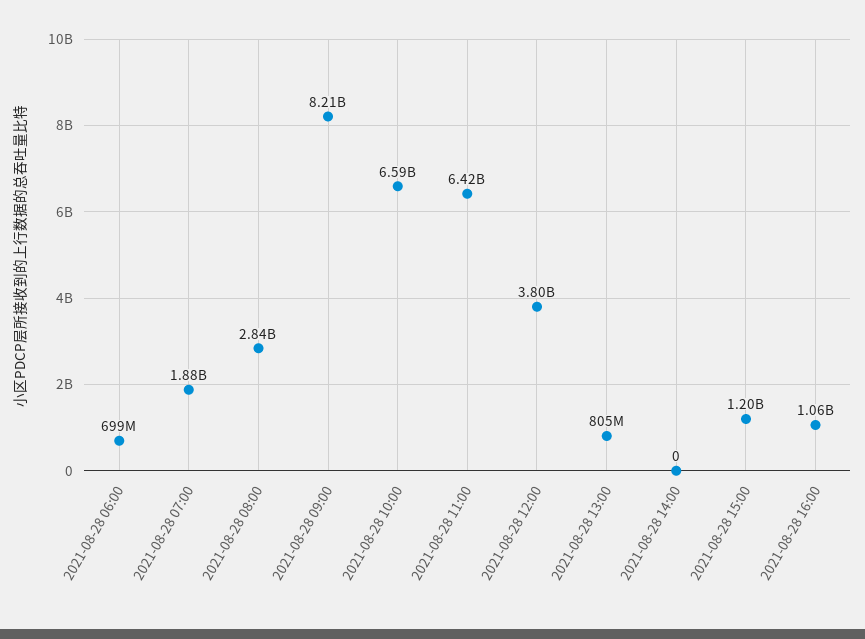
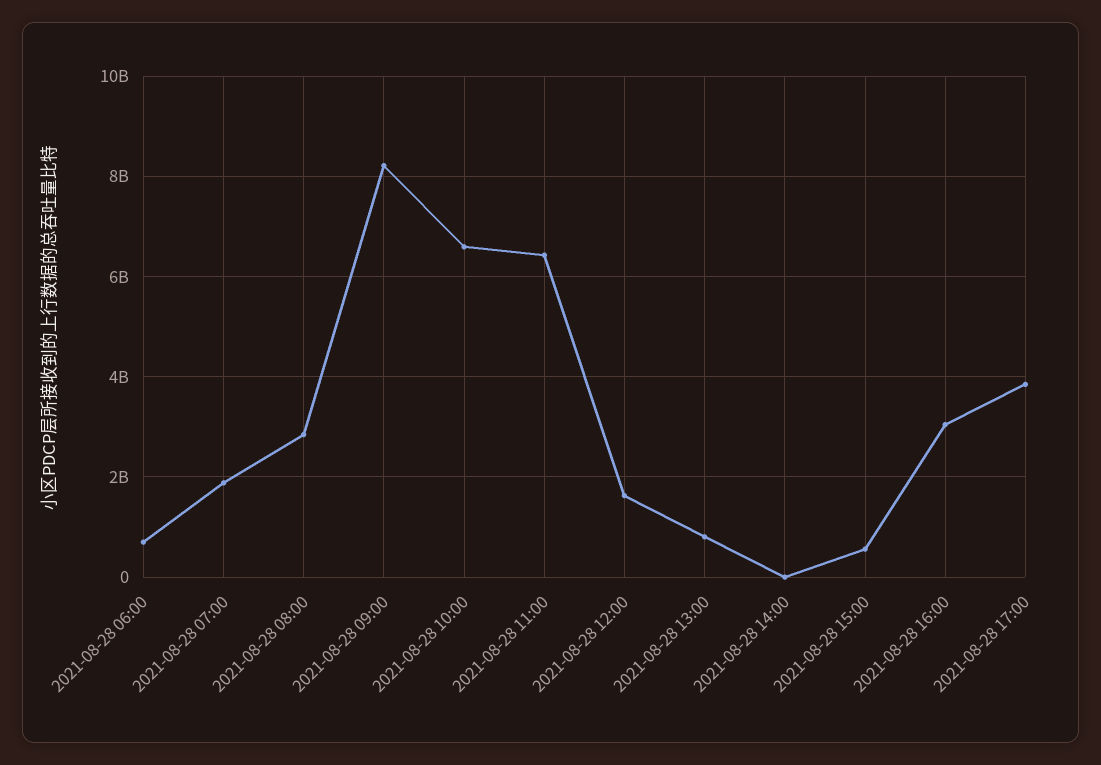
2021-08-28 12:00: 3800000000 -> 1600000000
2021-08-28 15:00: 1200000000 -> 600000000
2021-08-28 16:00: 1060000000 -> 3000000000
2021-08-28 17:00: none -> 3800000000

